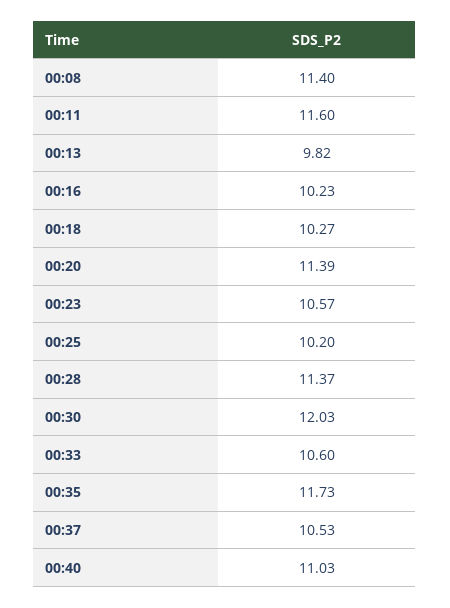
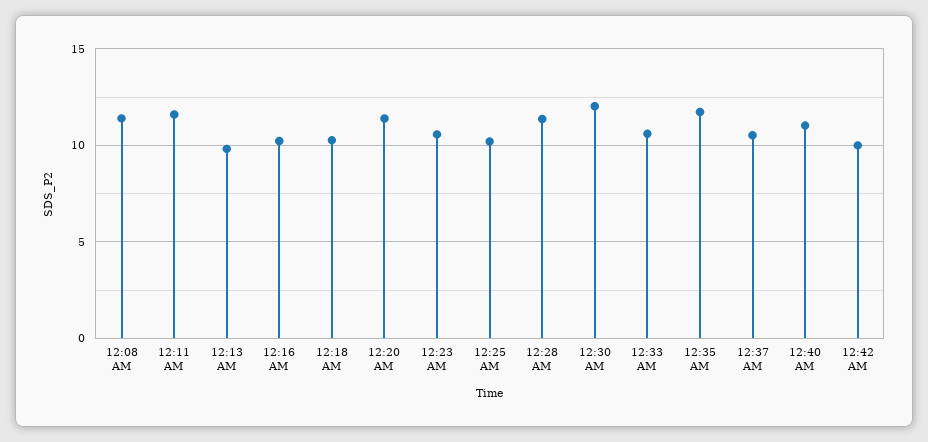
12:42 AM: none -> 10

